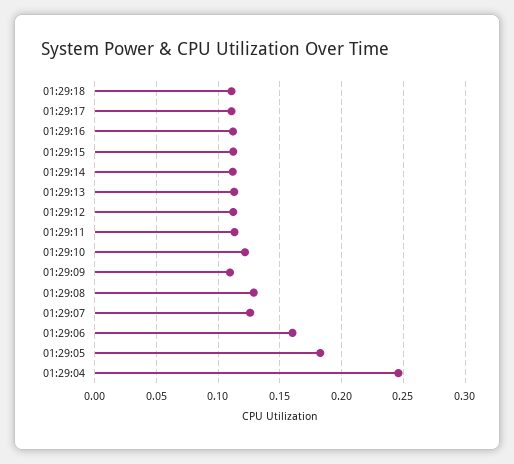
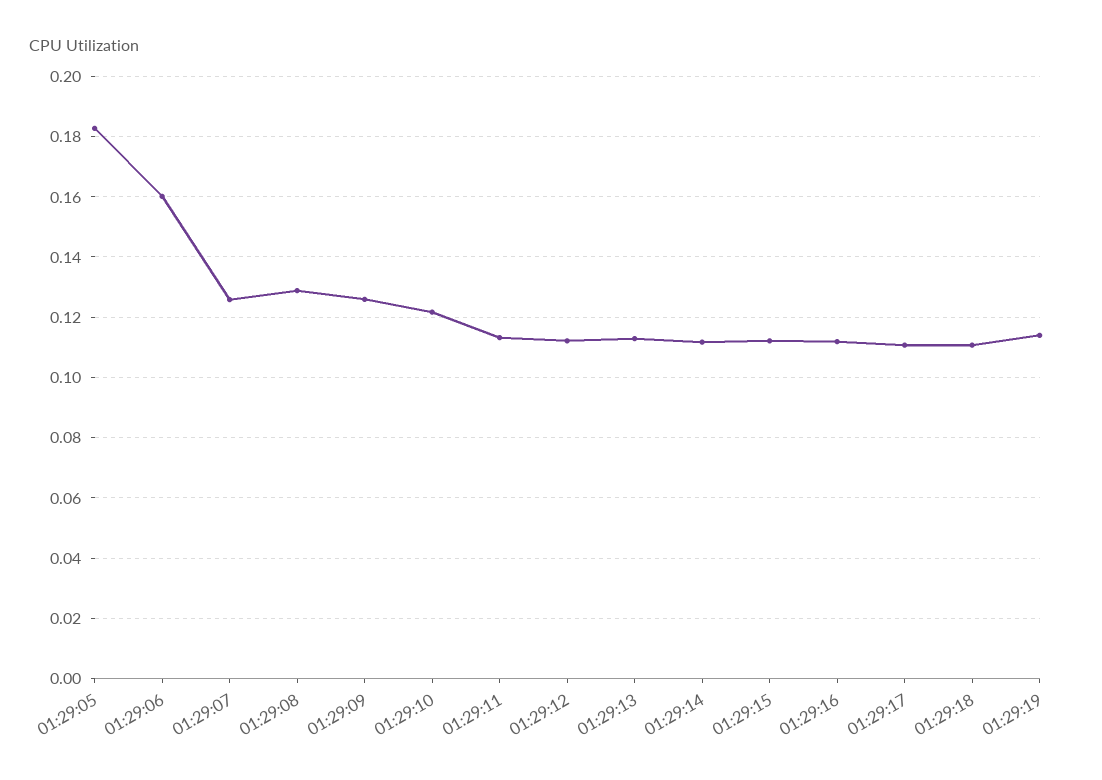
01:29:09: 0.11 -> 0.126
01:29:04: 0.245 -> none
01:29:19: none -> 0.114

